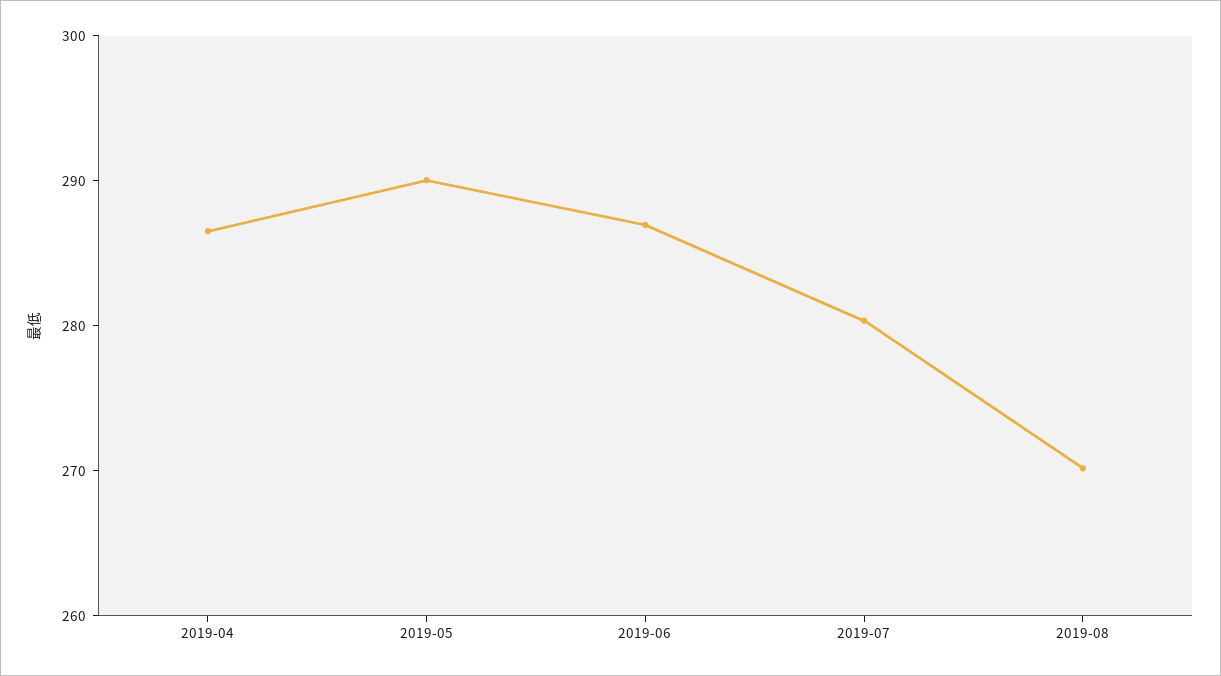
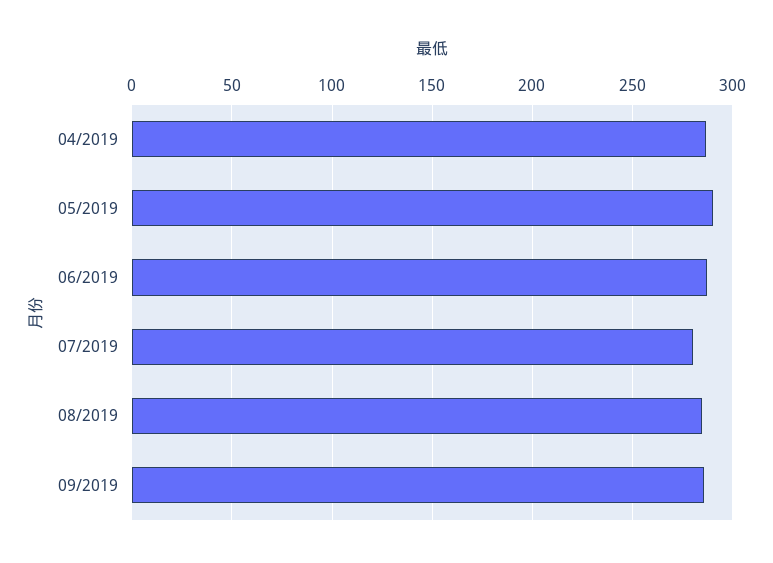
2019-08: 270 -> 285
09/2019: none -> 285

